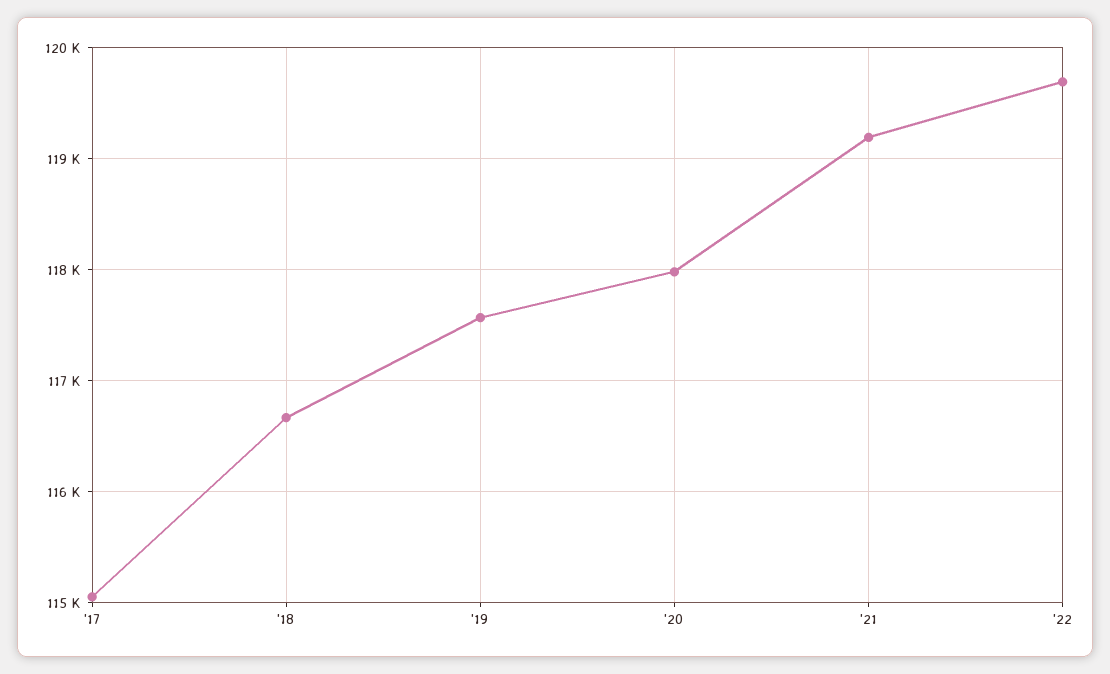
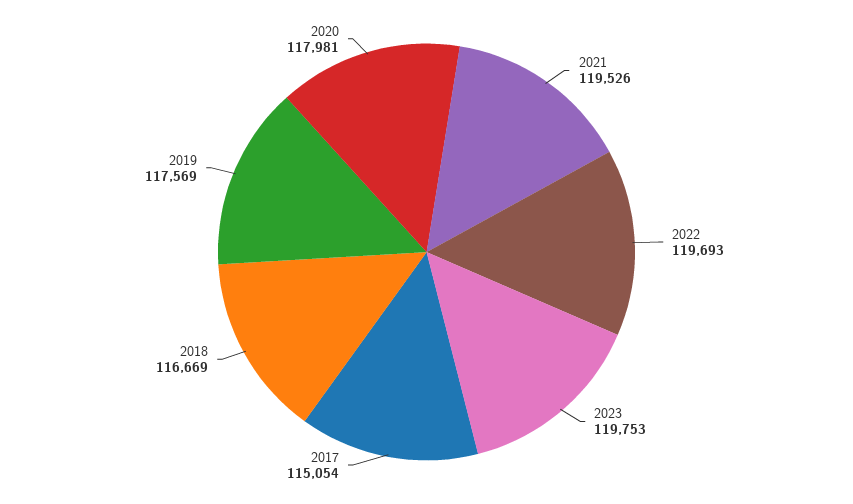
'21: 119200 -> 119526
2023: none -> 119753

